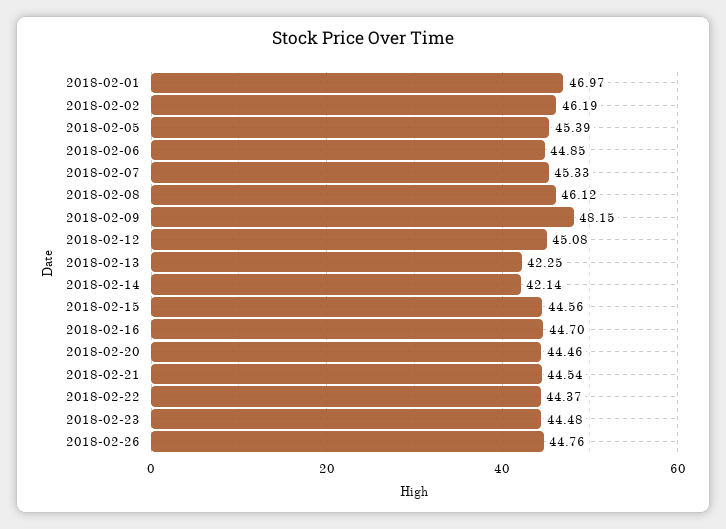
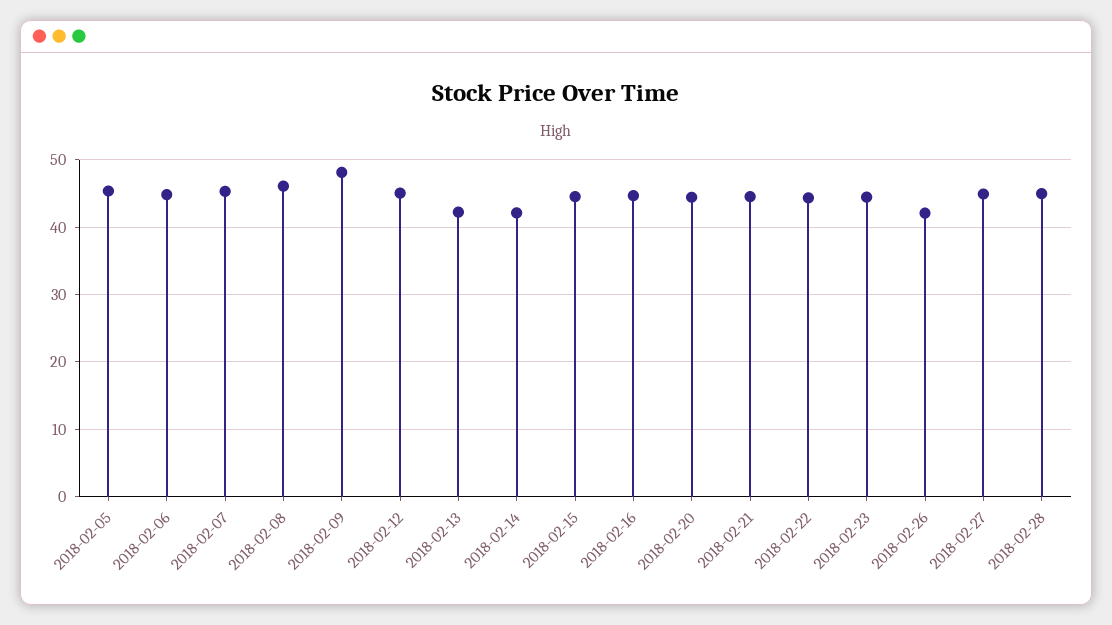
2018-02-01: 46.97 -> none
2018-02-02: 46.19 -> none
2018-02-26: 44.76 -> 42
2018-02-27: none -> 45
2018-02-28: none -> 45

